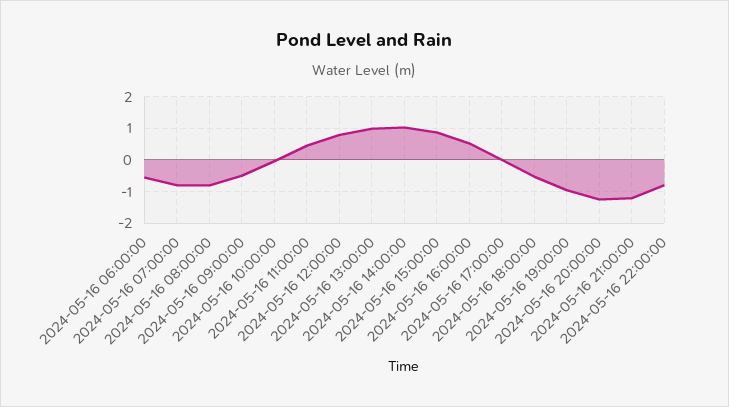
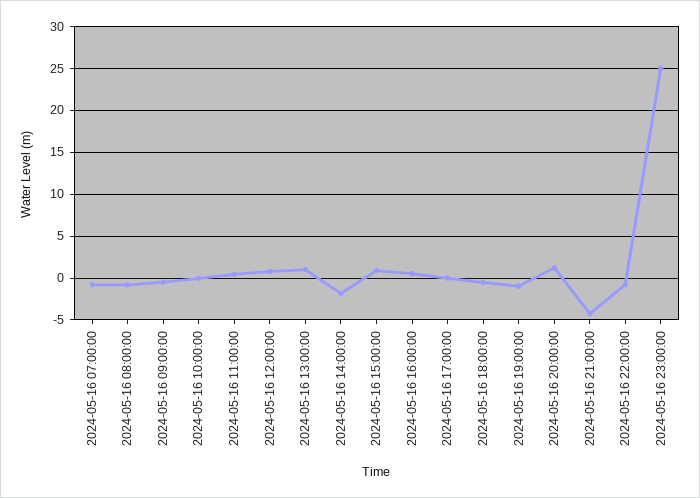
2024-05-16 06:00:00: -0.6 -> none
2024-05-16 14:00:00: 1 -> -2
2024-05-16 20:00:00: -1.2 -> 1
2024-05-16 21:00:00: -1.2 -> -4
2024-05-16 23:00:00: none -> 25

